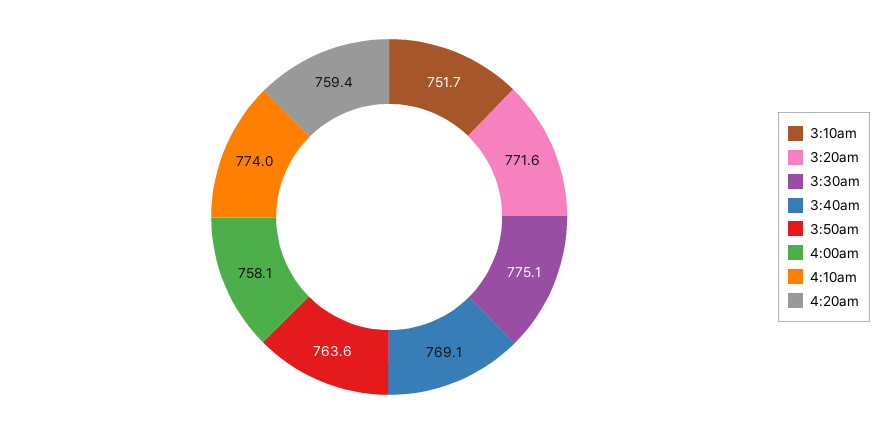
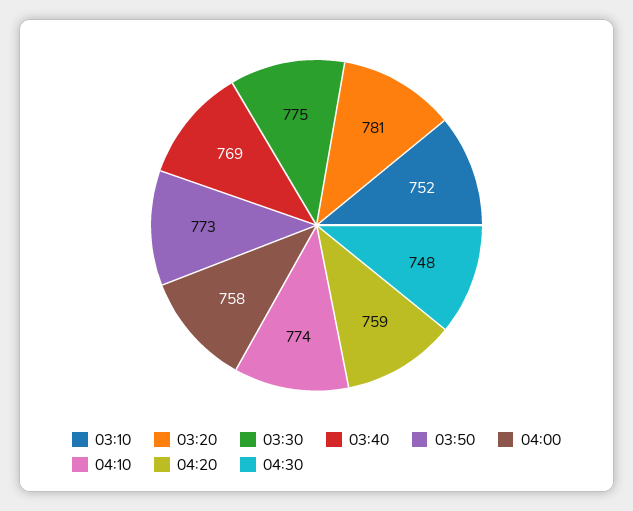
3:20am: 771.6 -> 781
3:50am: 763.6 -> 773
04:30: none -> 748

